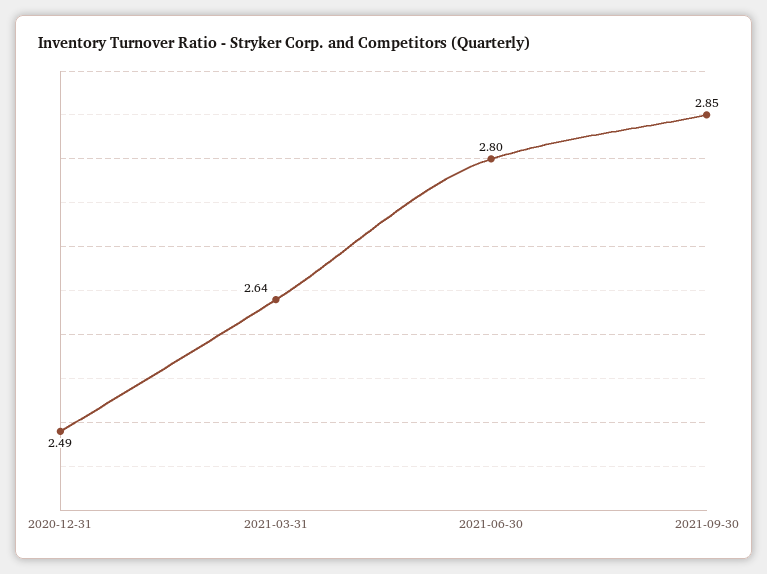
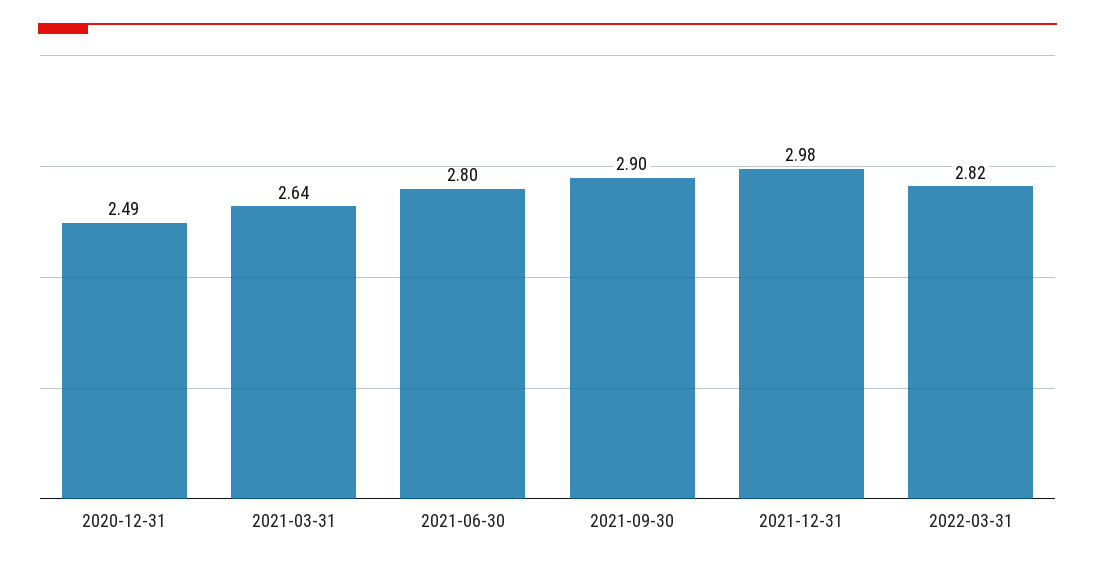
2021-09-30: 2.85 -> 2.9
2021-12-31: none -> 2.98
2022-03-31: none -> 2.82

